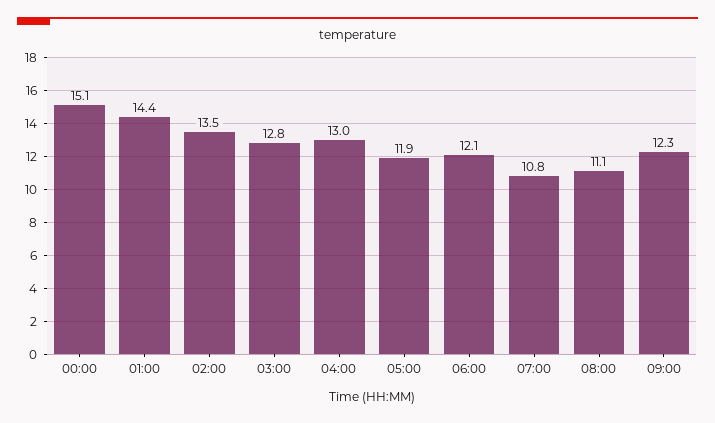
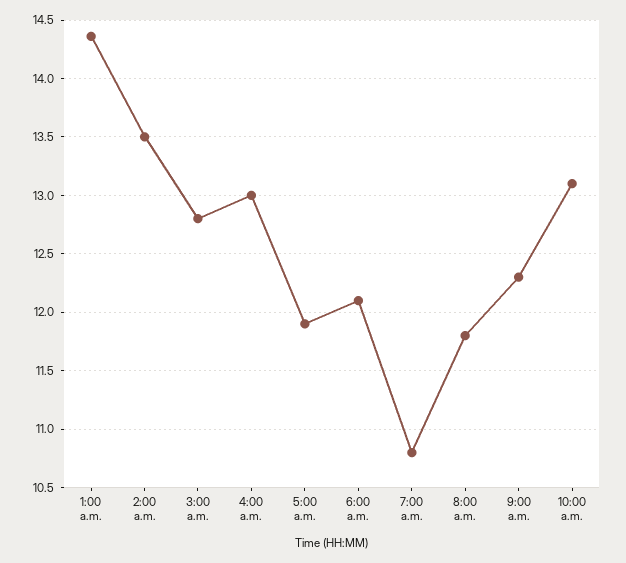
00:00: 15.1 -> none
08:00: 11.1 -> 11.8
10:00 a.m.: none -> 13.1

